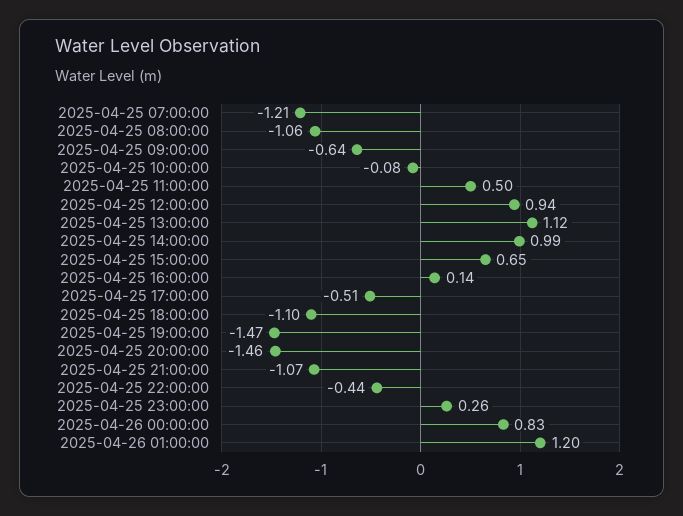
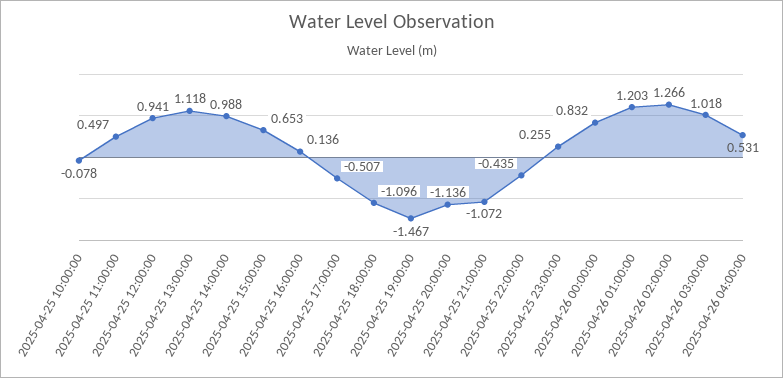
2025-04-25 07:00:00: -1.21 -> none
2025-04-25 08:00:00: -1.06 -> none
2025-04-25 09:00:00: -0.64 -> none
2025-04-25 20:00:00: -1.46 -> -1.136
2025-04-26 02:00:00: none -> 1.266
2025-04-26 03:00:00: none -> 1.018
2025-04-26 04:00:00: none -> 0.531

